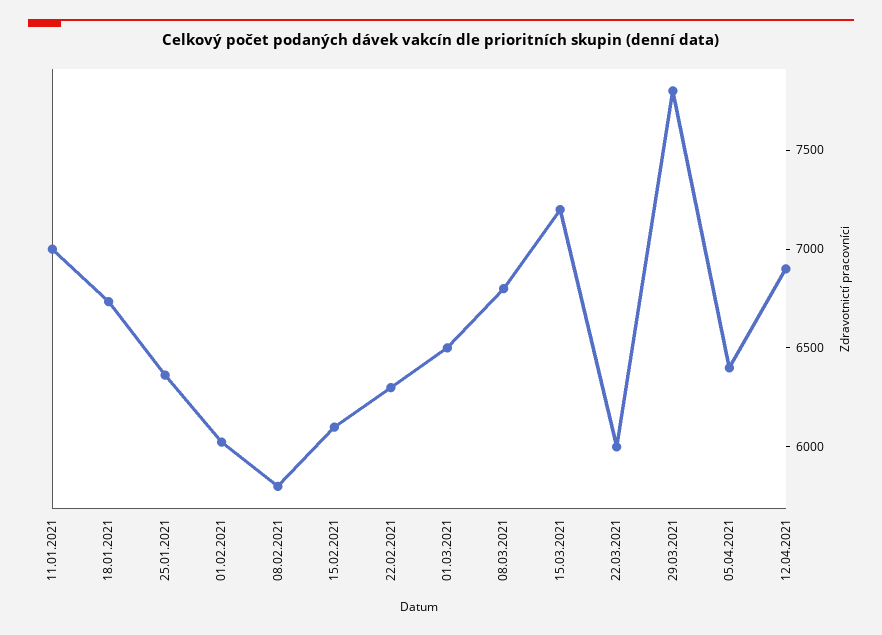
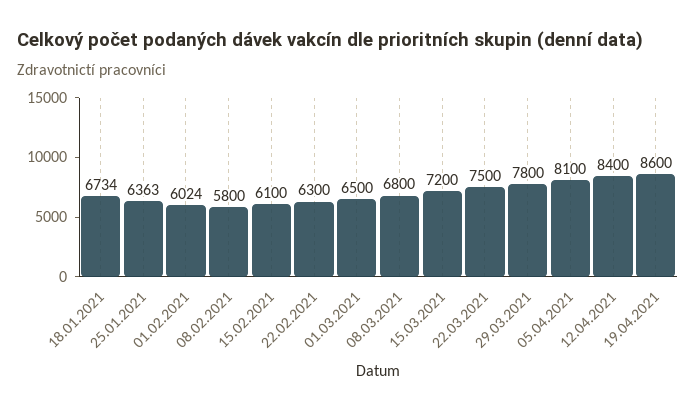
11.01.2021: 7000 -> none
22.03.2021: 6000 -> 7500
05.04.2021: 6400 -> 8100
12.04.2021: 6900 -> 8400
19.04.2021: none -> 8600

